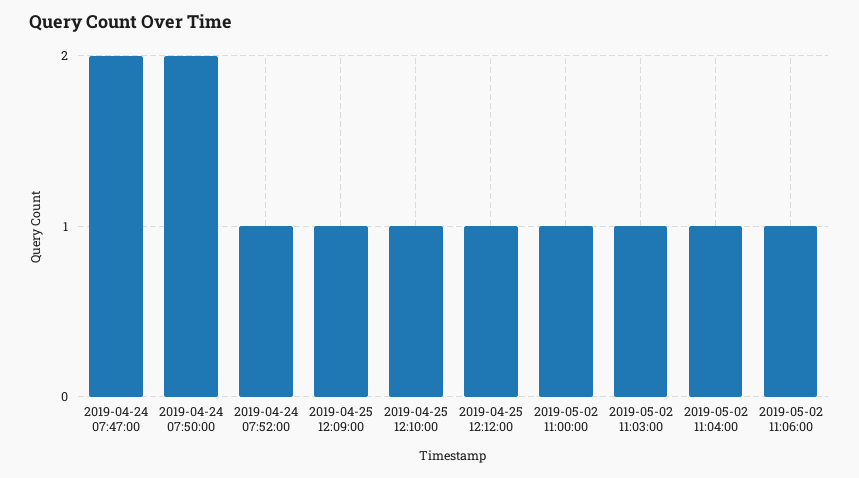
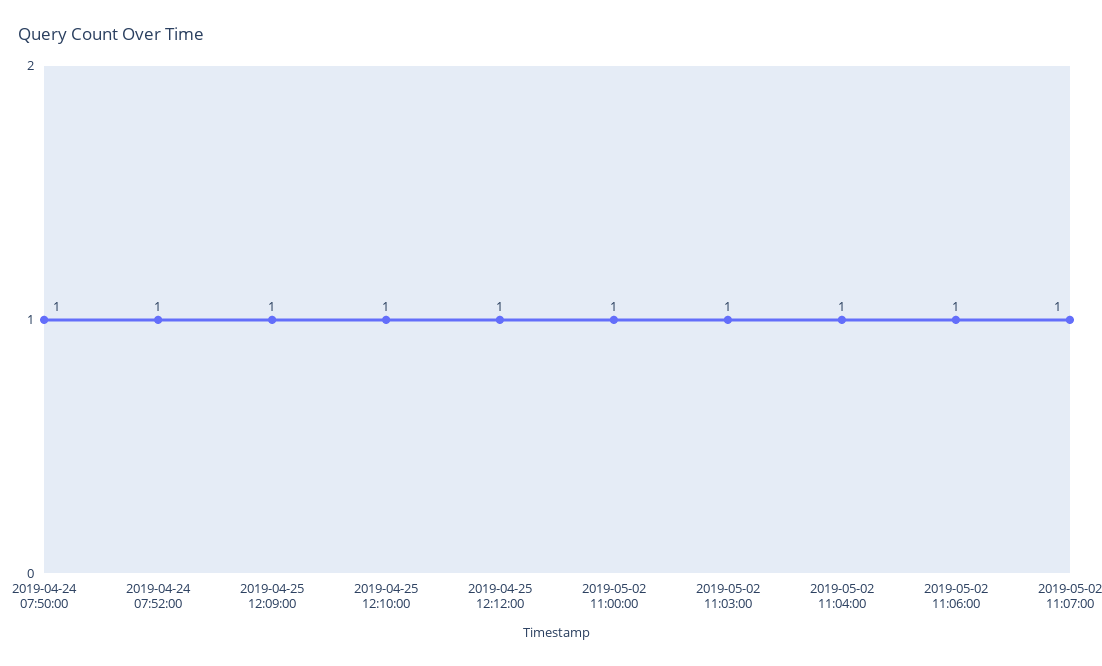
2019-04-24 07:47:00: 2 -> none
2019-04-24 07:50:00: 2 -> 1
2019-05-02 11:07:00: none -> 1

